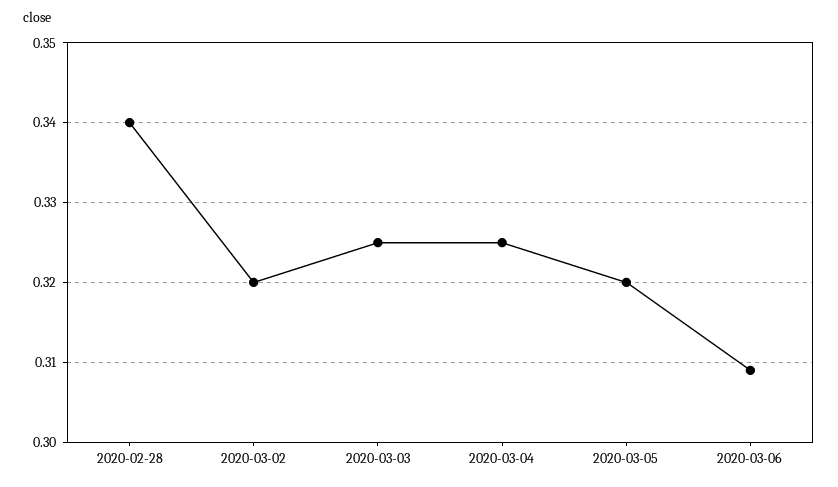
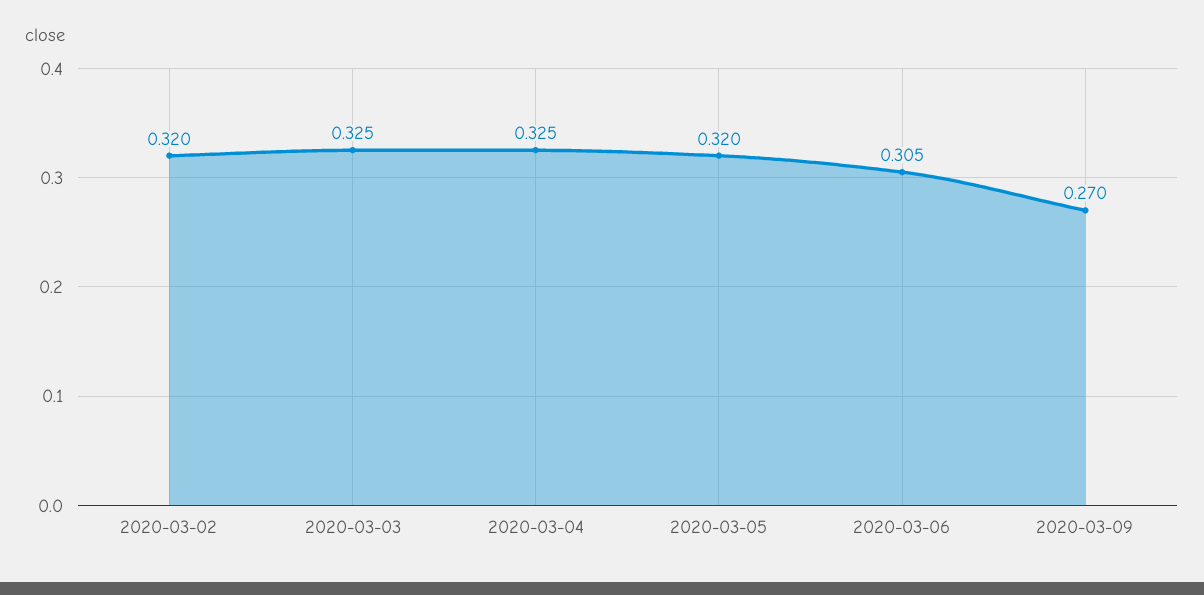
2020-02-28: 0.34 -> none
2020-03-06: 0.309 -> 0.305
2020-03-09: none -> 0.27

